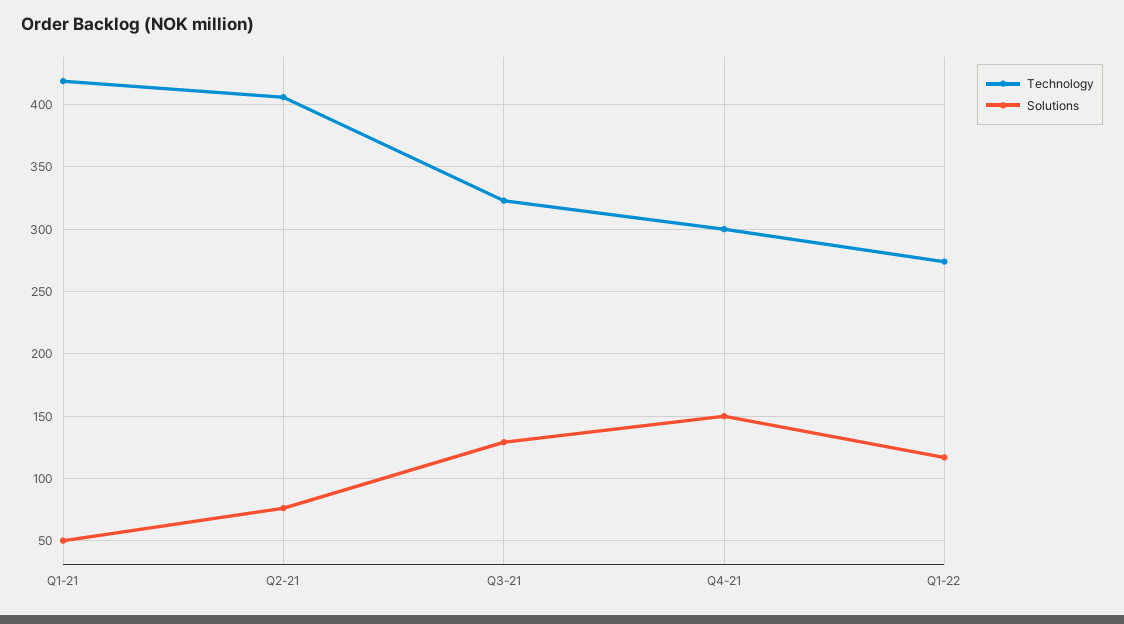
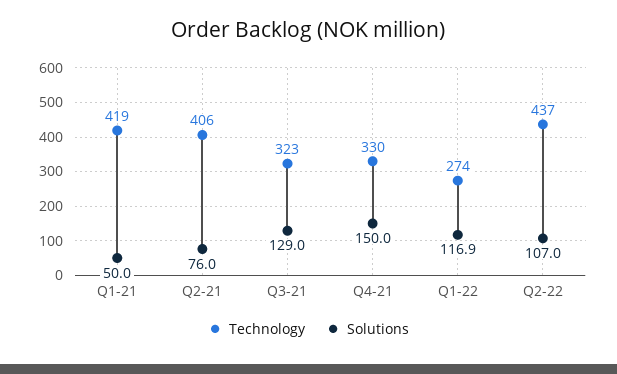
Technology, Q4-21: 300 -> 330
Technology, Q2-22: none -> 437
Solutions, Q2-22: none -> 107

